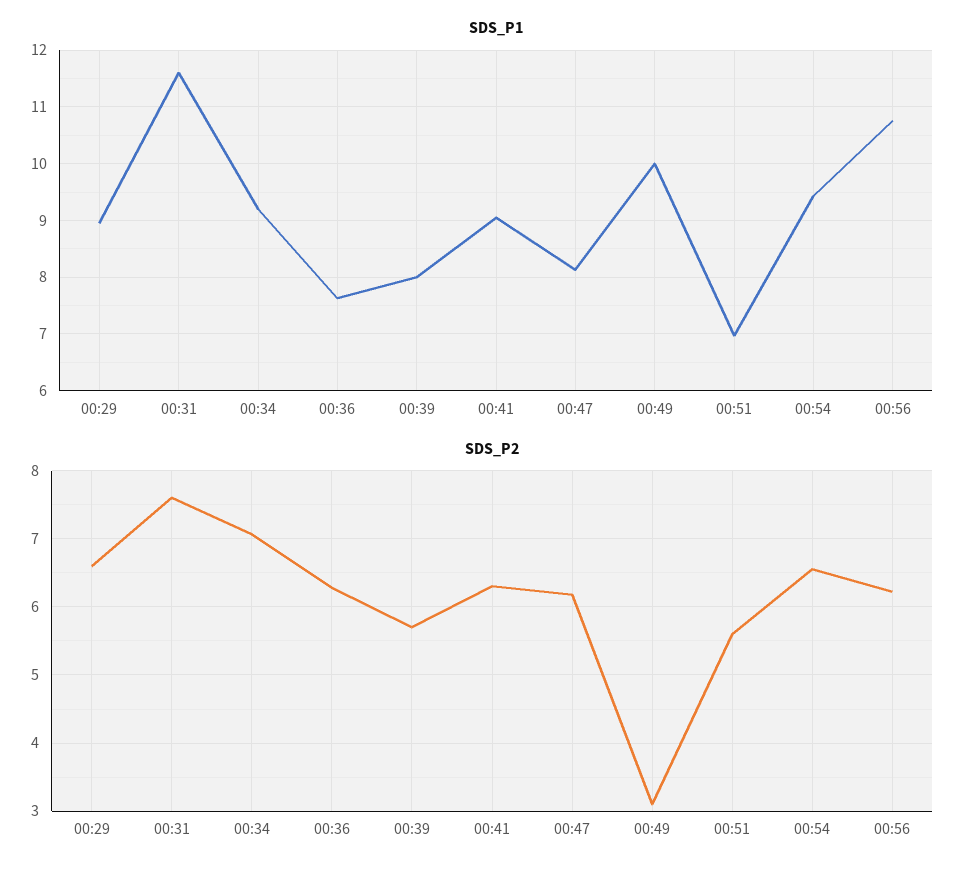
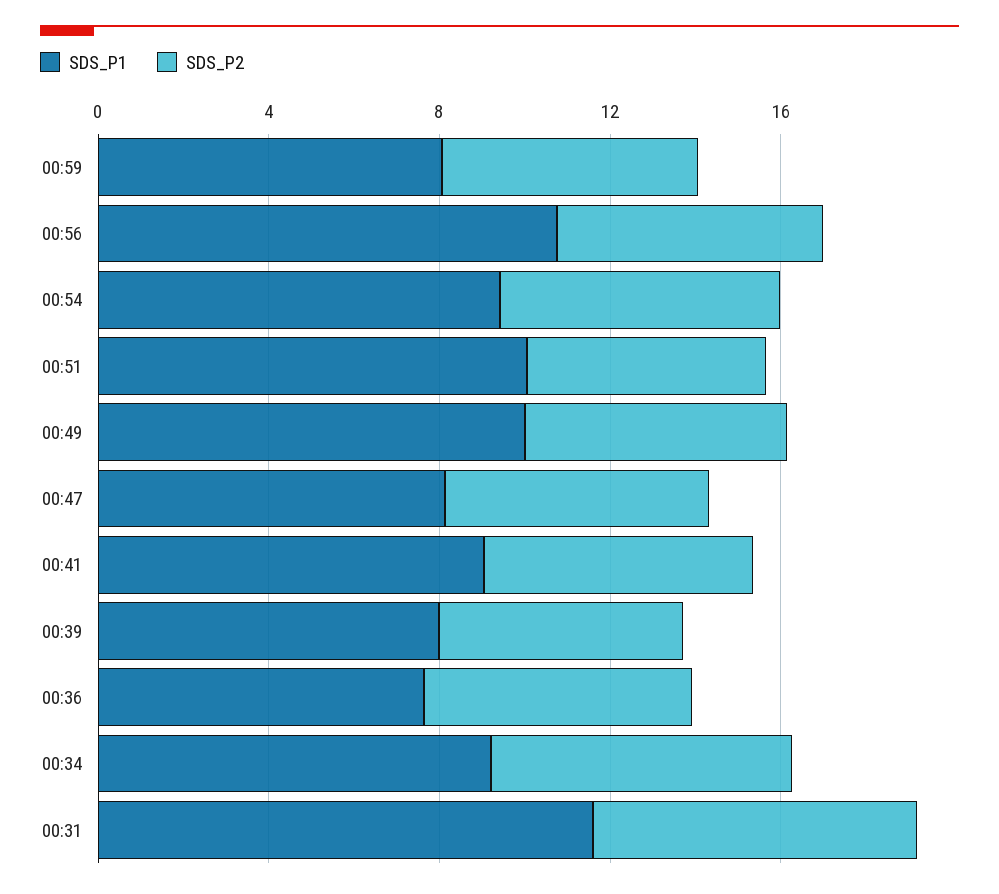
SDS_P1, 00:29: 9 -> none
SDS_P1, 00:51: 7 -> 10
SDS_P2, 00:29: 6.6 -> none
SDS_P2, 00:49: 3.1 -> 6
SDS_P1, 00:59: none -> 8
SDS_P2, 00:59: none -> 6

